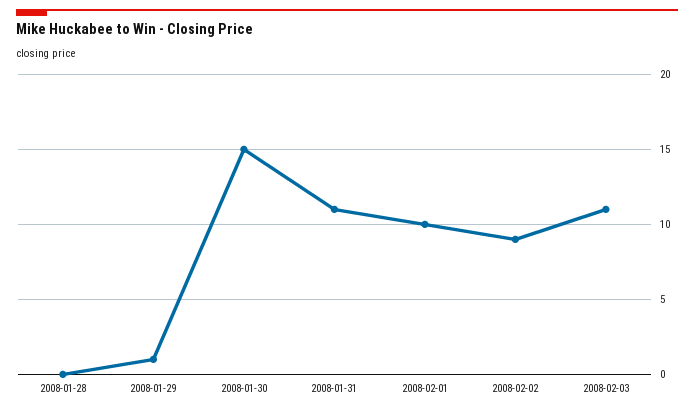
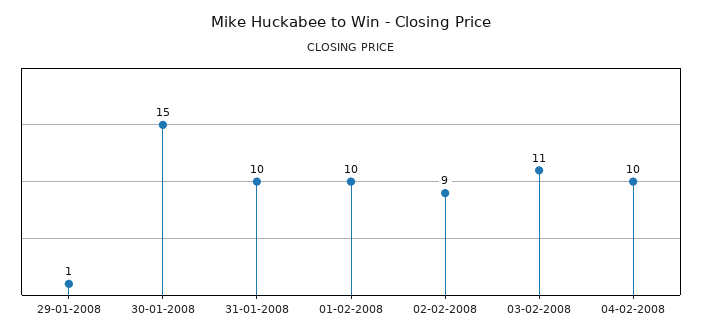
2008-01-28: 0 -> none
2008-01-31: 11 -> 10
04-02-2008: none -> 10

